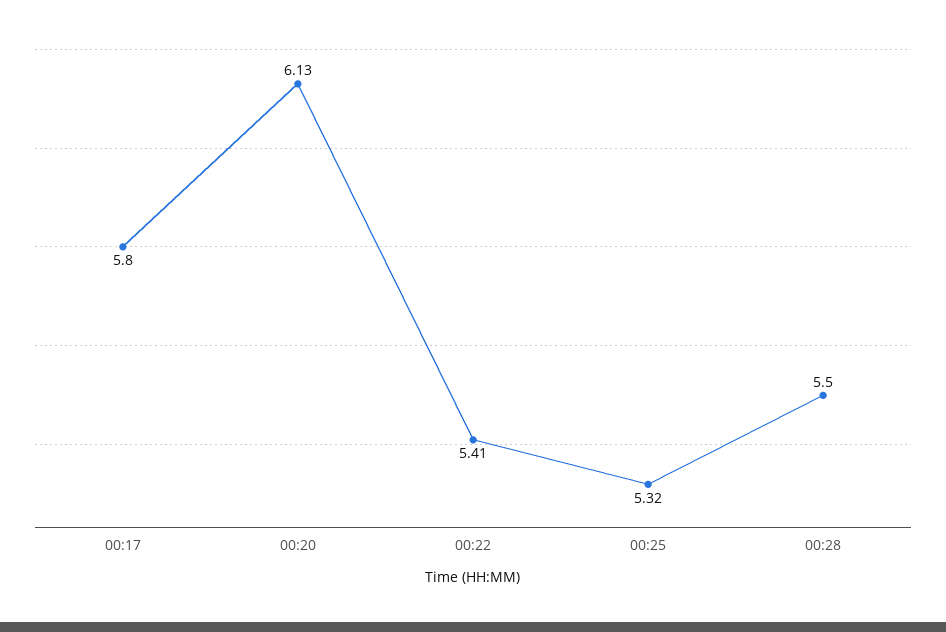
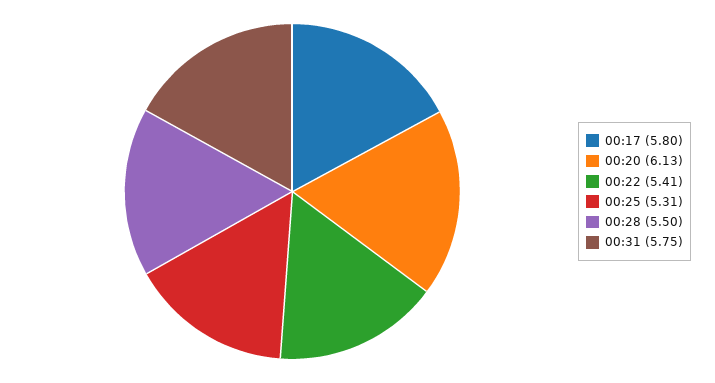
00:25: 5.32 -> 5.31
00:31: none -> 5.75

